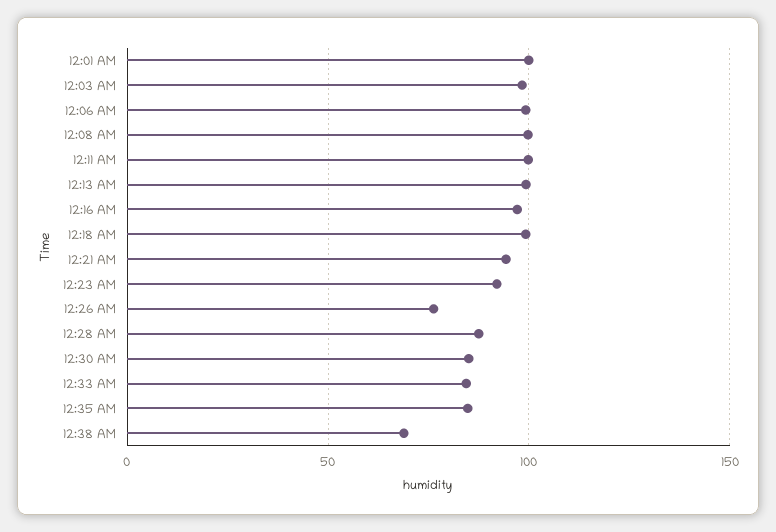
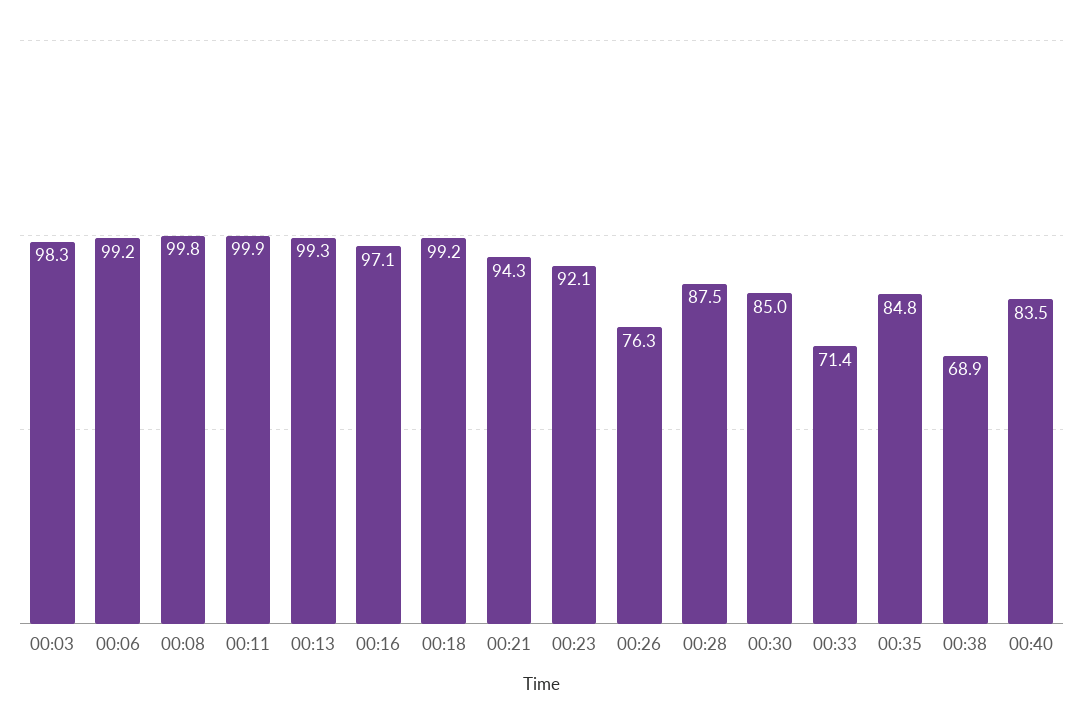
12:01 AM: 100 -> none
12:33 AM: 85 -> 71.4
00:40: none -> 83.5

